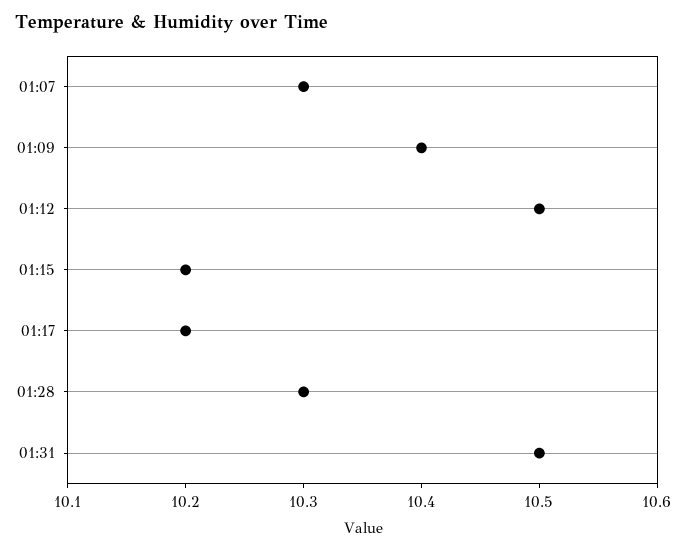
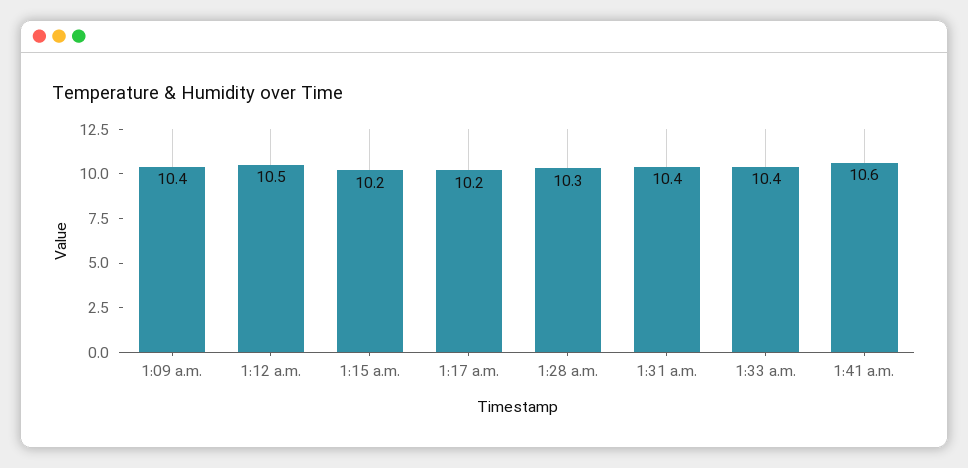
01:07: 10.3 -> none
01:31: 10.5 -> 10.4
1:33 a.m.: none -> 10.4
1:41 a.m.: none -> 10.6

